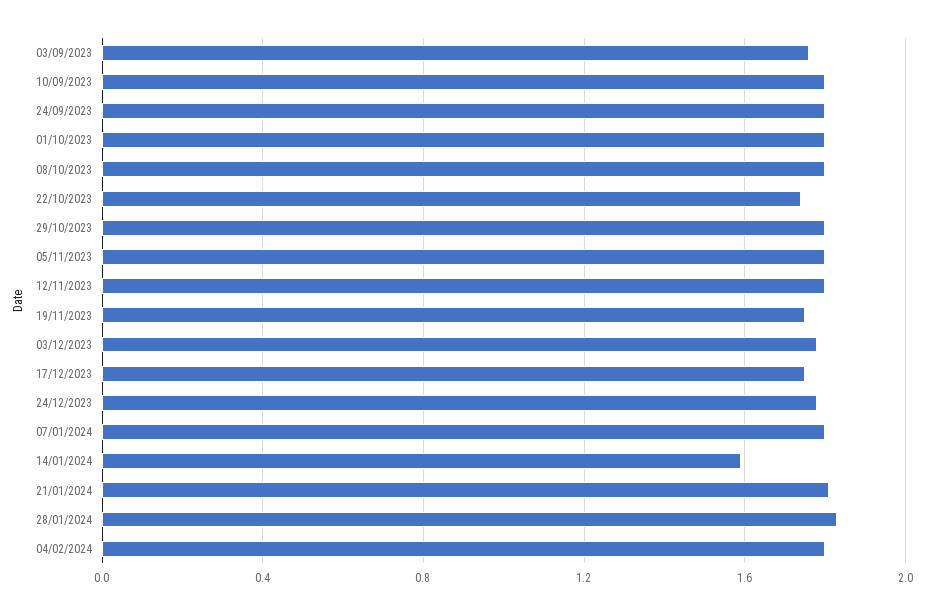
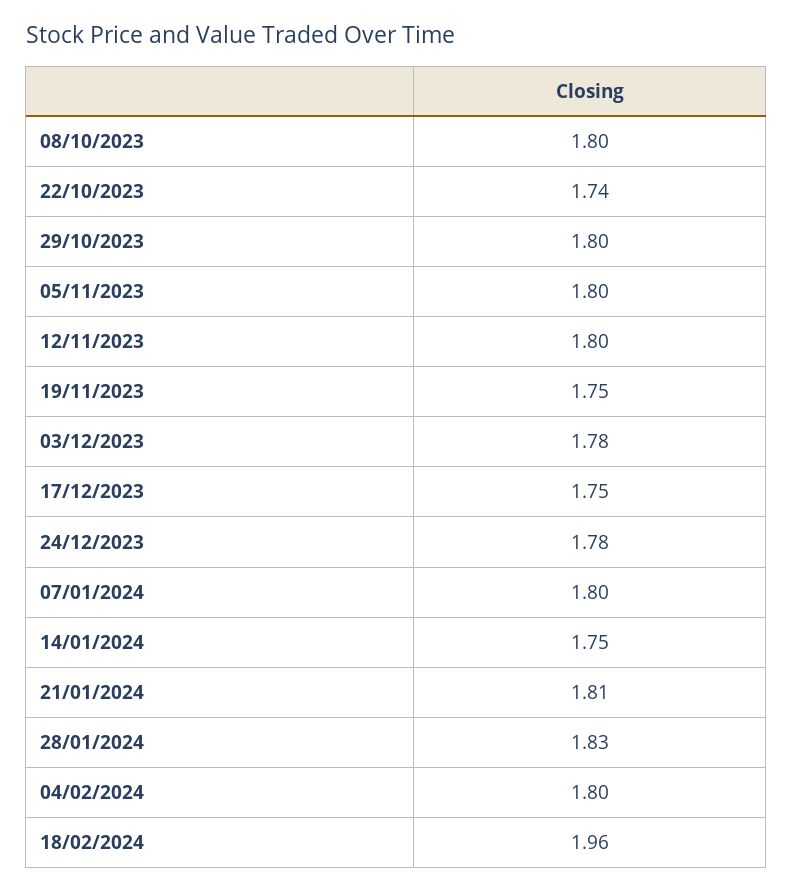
03/09/2023: 1.75 -> none
10/09/2023: 1.8 -> none
24/09/2023: 1.8 -> none
01/10/2023: 1.8 -> none
14/01/2024: 1.6 -> 1.75
18/02/2024: none -> 1.96

